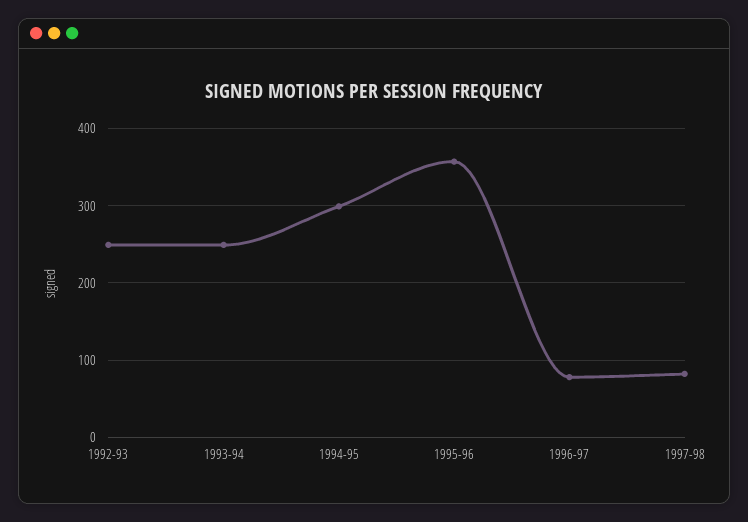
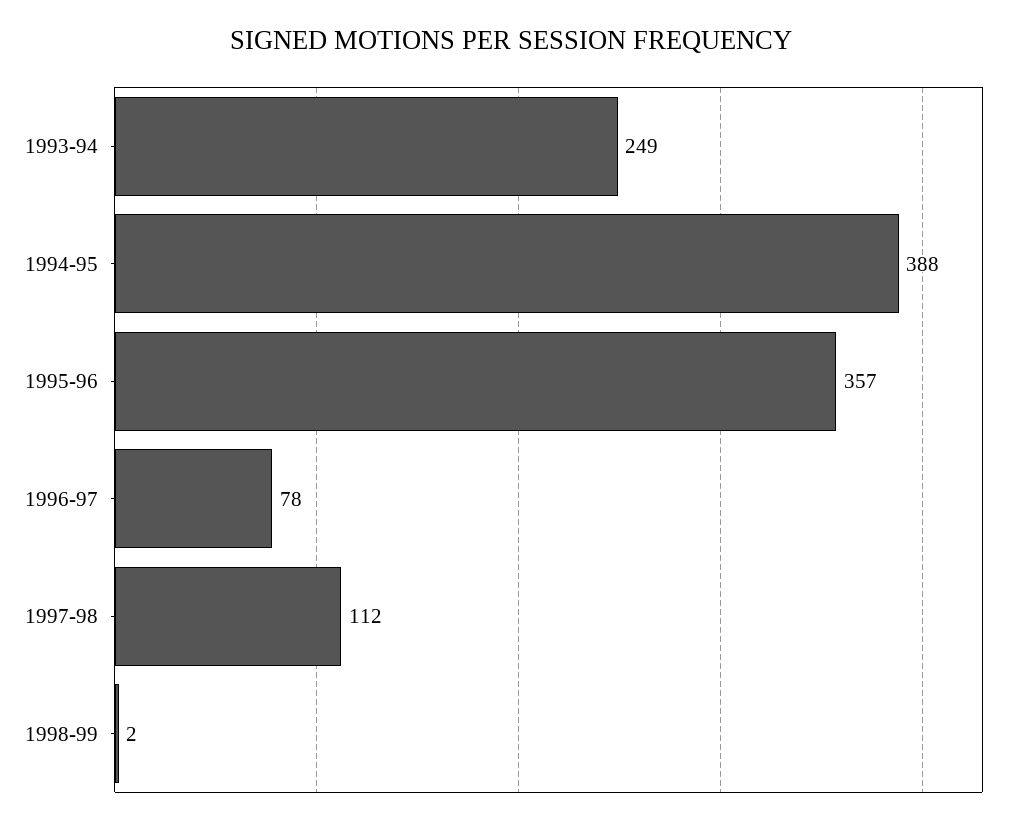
1992-93: 250 -> none
1994-95: 300 -> 388
1997-98: 80 -> 112
1998-99: none -> 2

